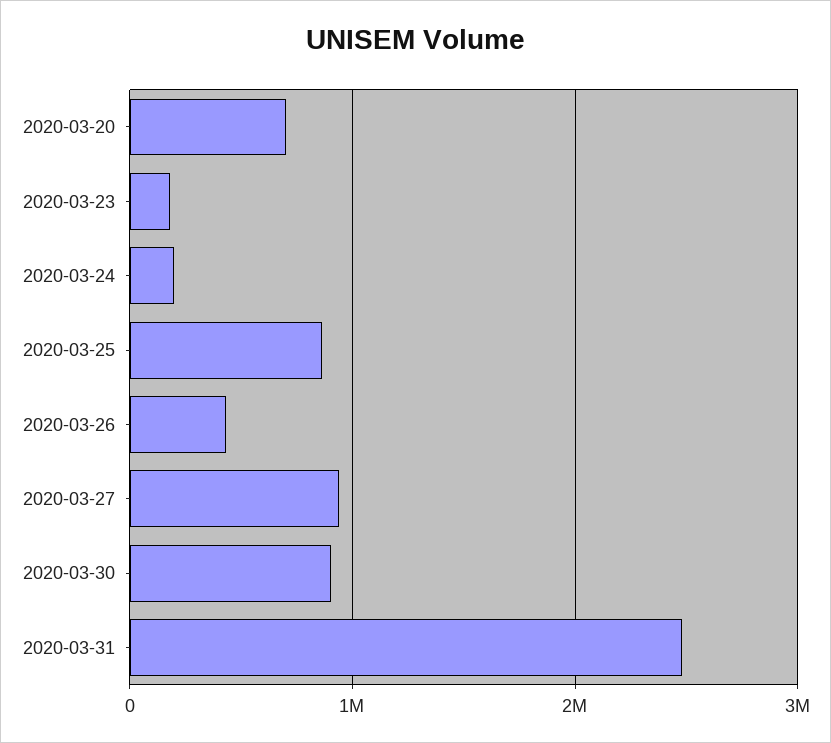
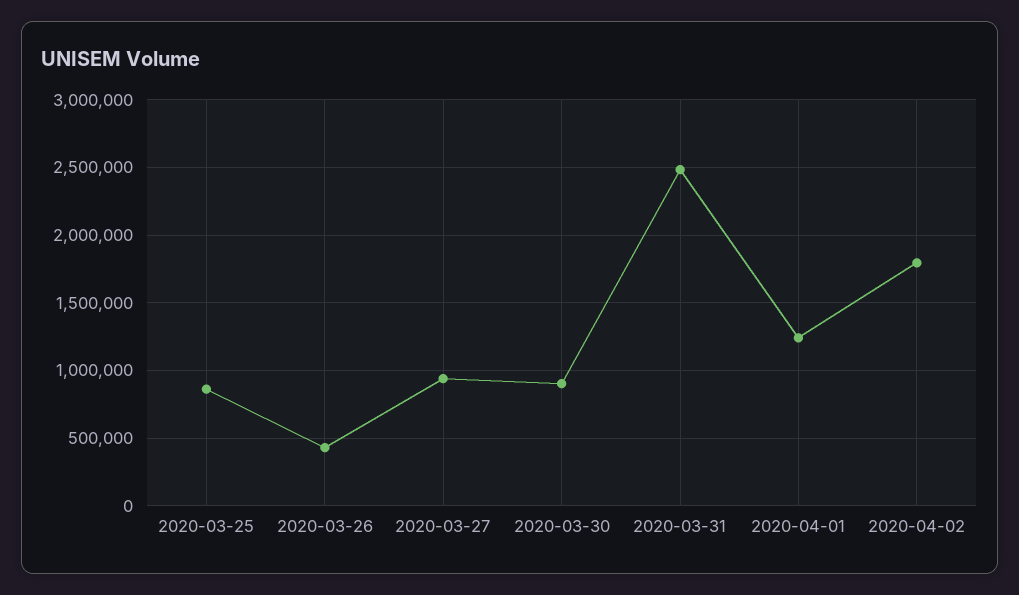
2020-03-20: 700000 -> none
2020-03-23: 200000 -> none
2020-03-24: 200000 -> none
2020-04-01: none -> 1250000
2020-04-02: none -> 1800000

